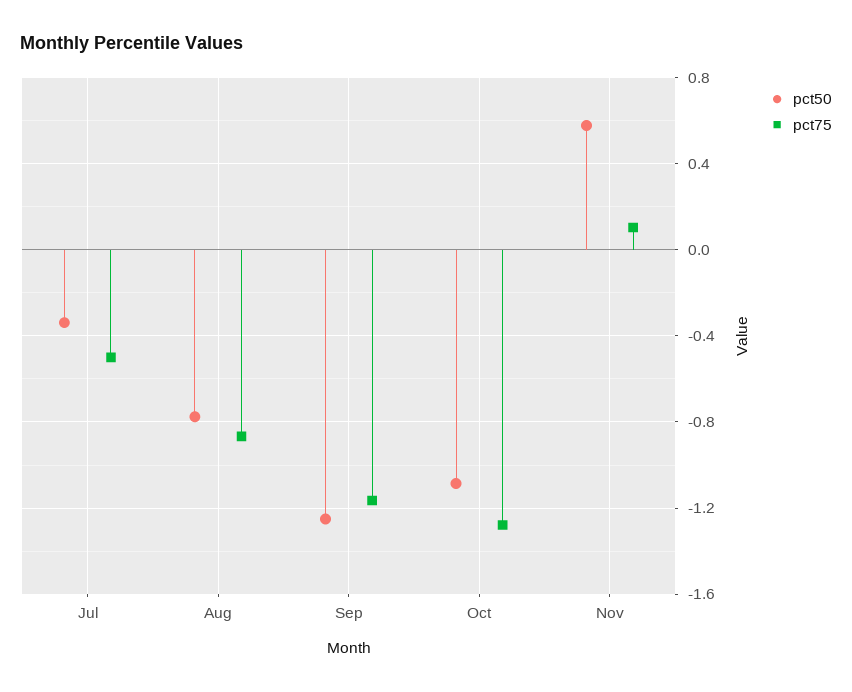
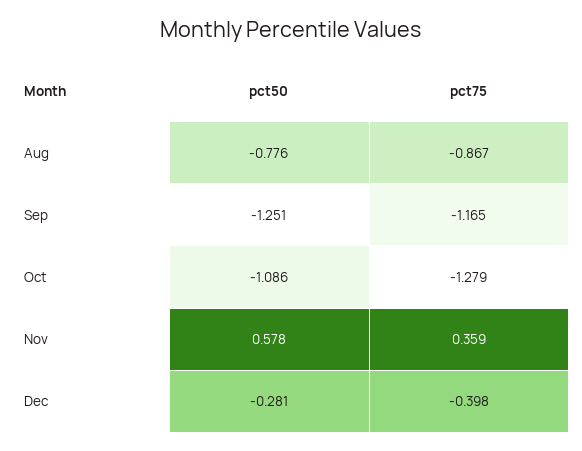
pct50, Jul: -0.35 -> none
pct75, Jul: -0.5 -> none
pct75, Nov: 0.1 -> 0.359
pct50, Dec: none -> -0.281
pct75, Dec: none -> -0.398

